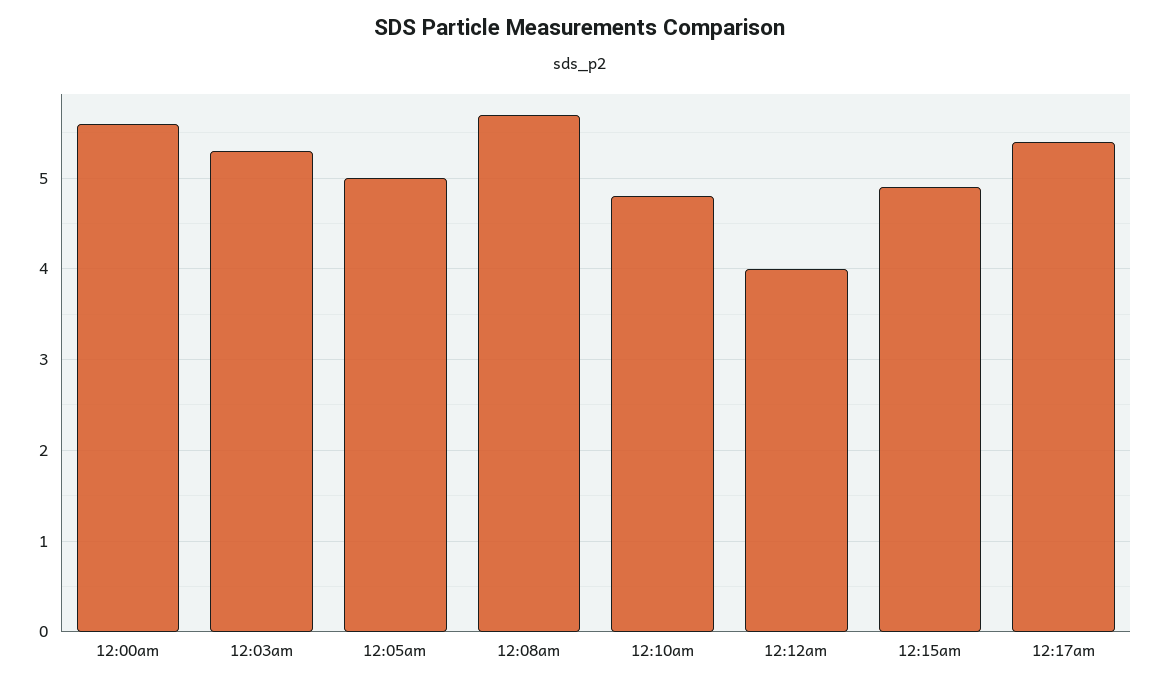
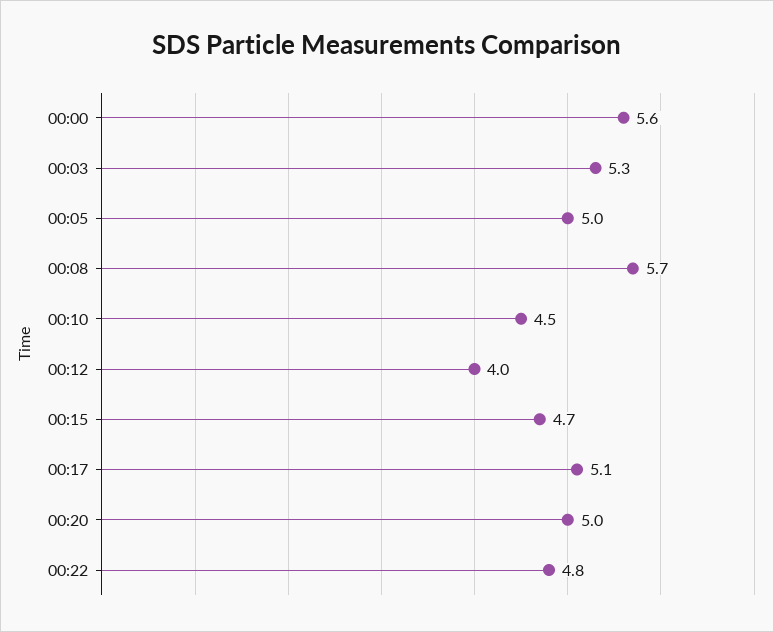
12:10am: 4.8 -> 4.5
12:15am: 4.9 -> 4.7
12:17am: 5.4 -> 5.1
00:20: none -> 5
00:22: none -> 4.8

